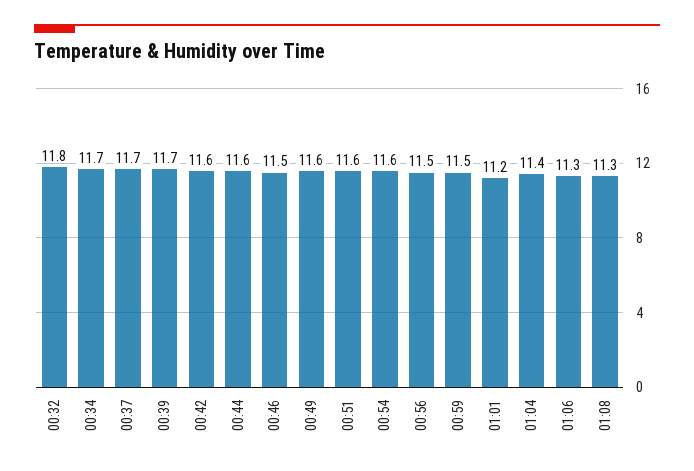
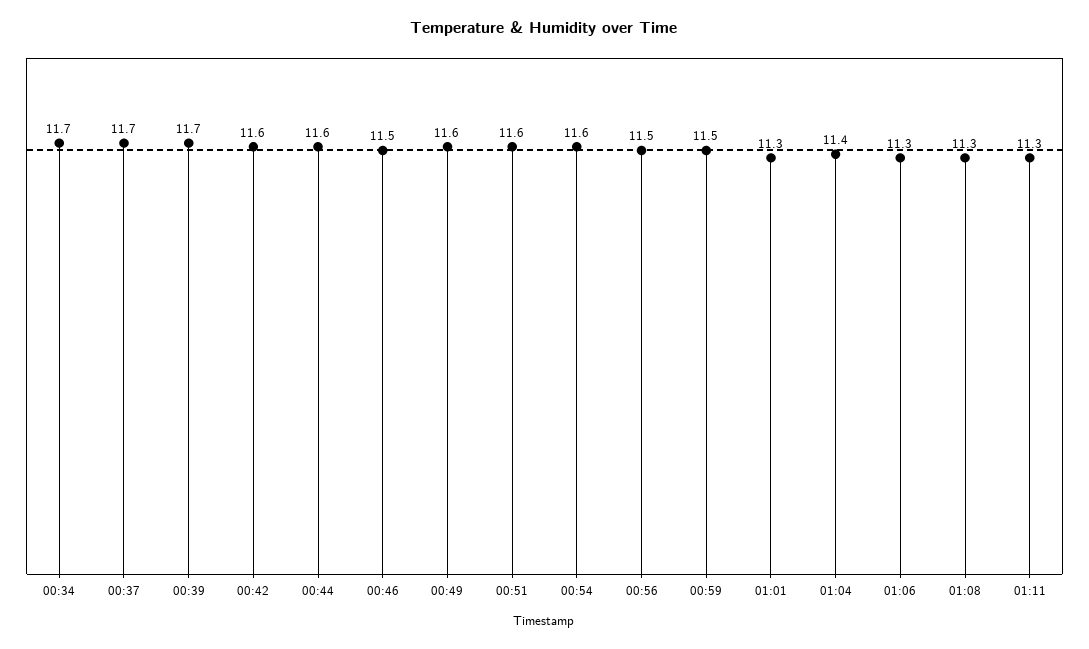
00:32: 11.8 -> none
01:01: 11.2 -> 11.3
01:11: none -> 11.3

